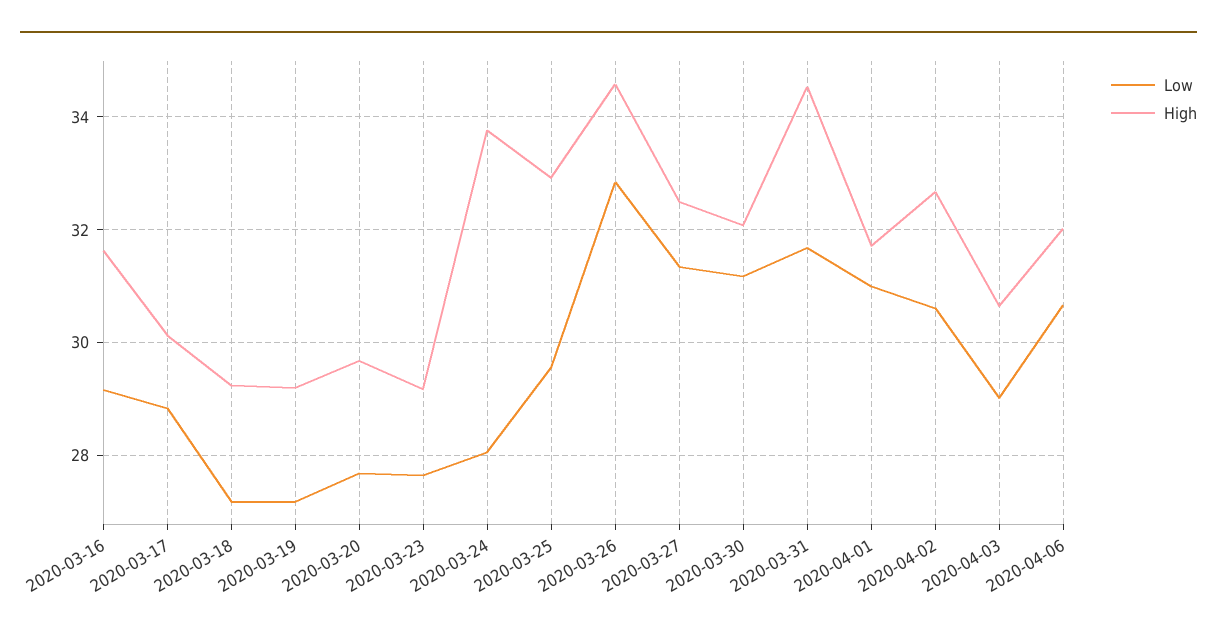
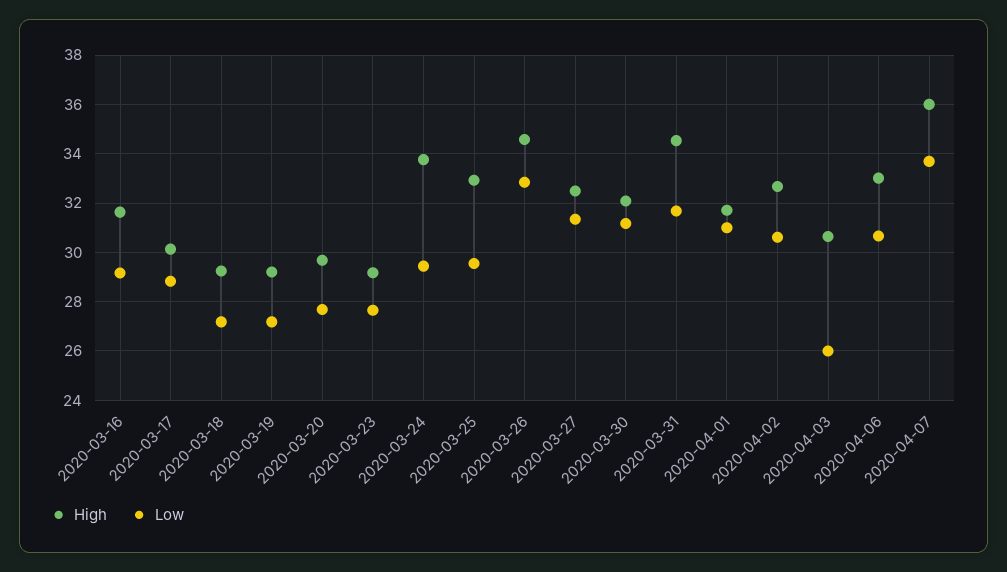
Low, 2020-03-24: 28 -> 29.5
Low, 2020-04-03: 29 -> 26
High, 2020-04-06: 32 -> 33
High, 2020-04-07: none -> 36
Low, 2020-04-07: none -> 33.75

